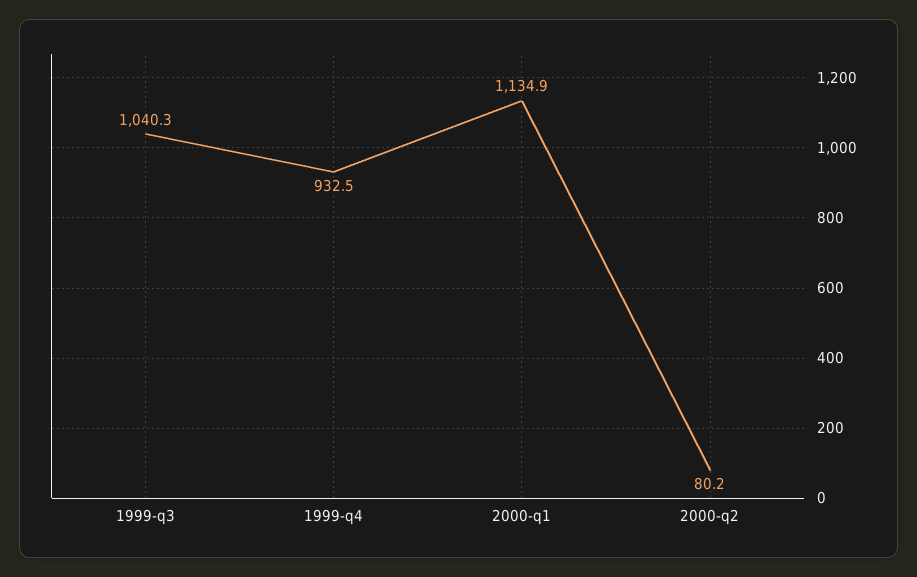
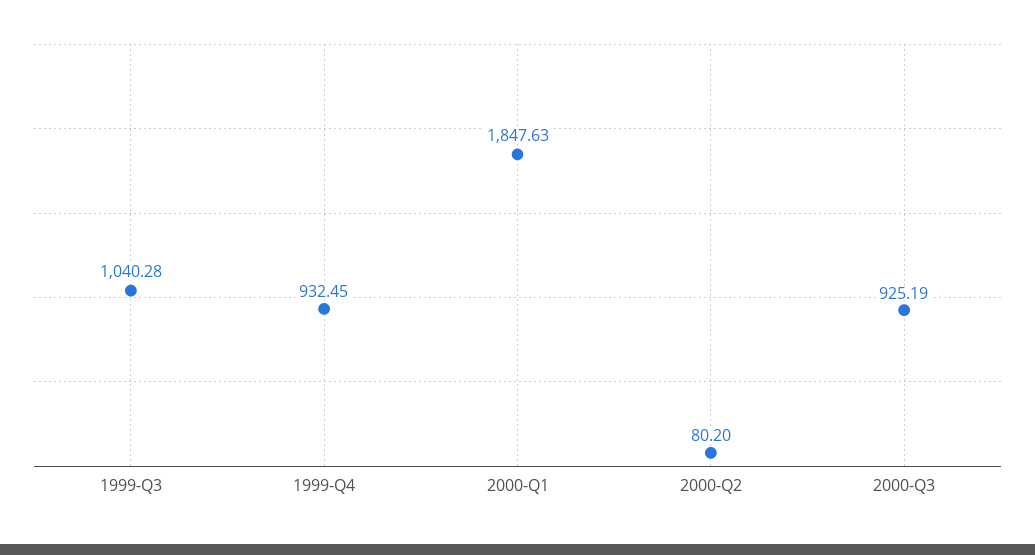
2000-q1: 1134.9 -> 1847.63
2000-Q3: none -> 925.19

